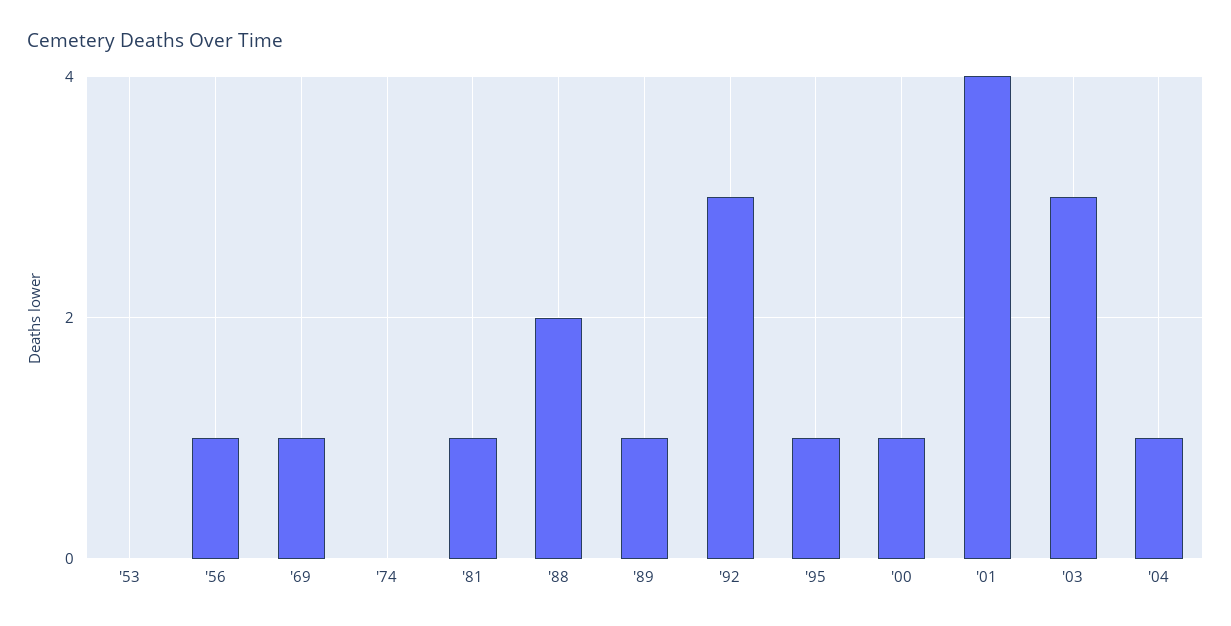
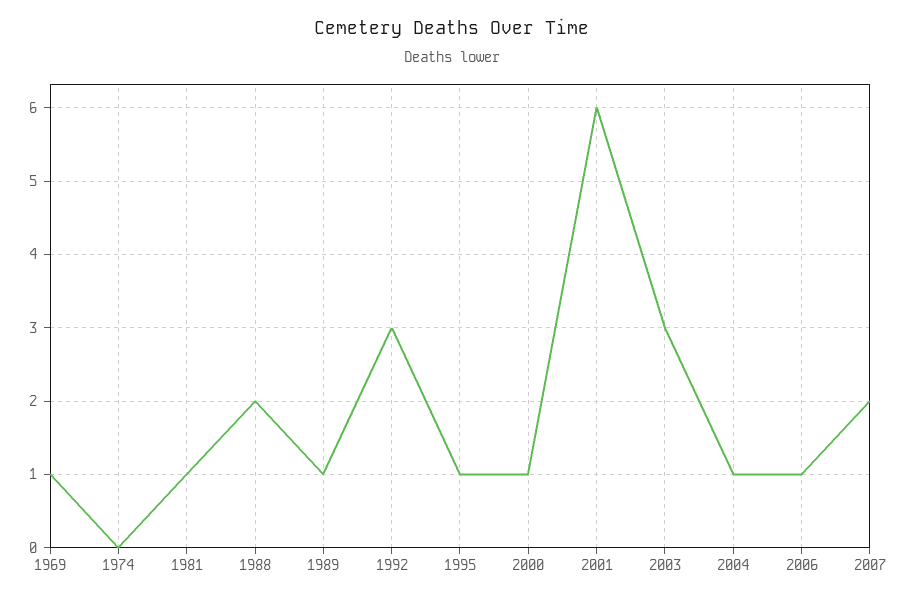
'53: 0 -> none
'56: 1 -> none
'01: 4 -> 6
2006: none -> 1
2007: none -> 2

